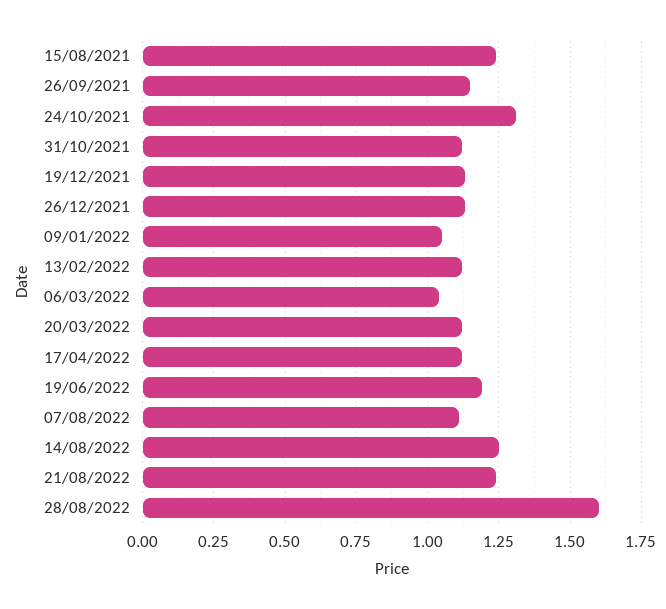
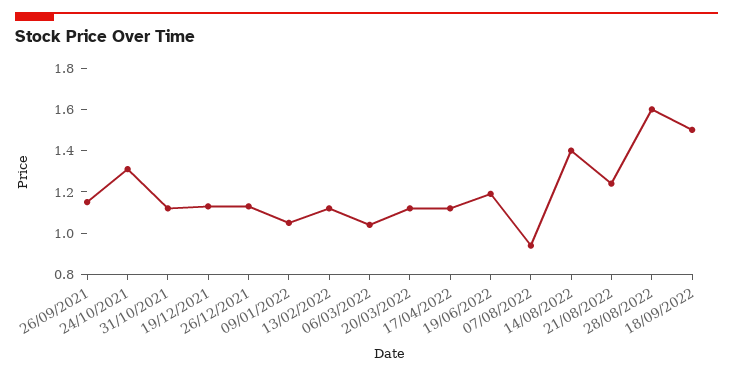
15/08/2021: 1.25 -> none
07/08/2022: 1.1 -> 0.95
14/08/2022: 1.25 -> 1.4
18/09/2022: none -> 1.5

